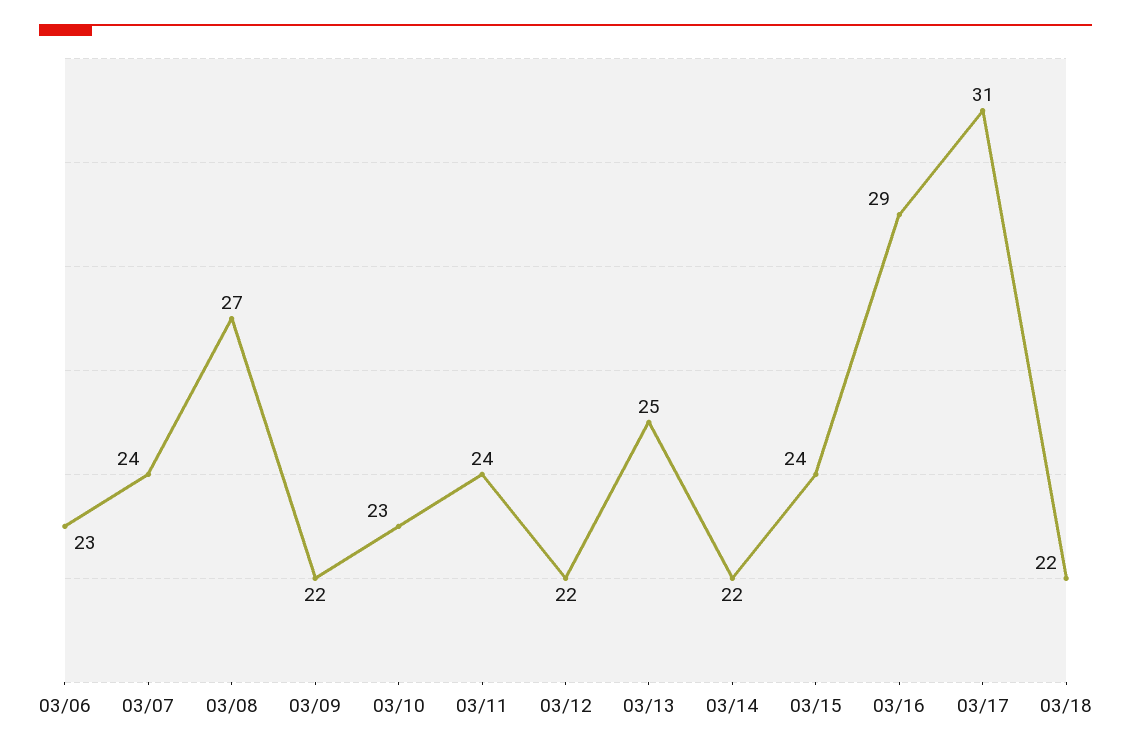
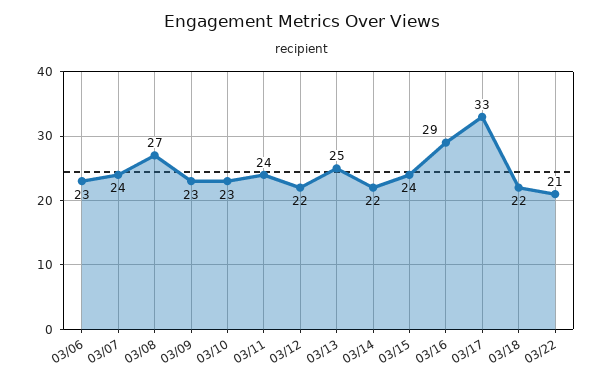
03/09: 22 -> 23
03/17: 31 -> 33
03/22: none -> 21

